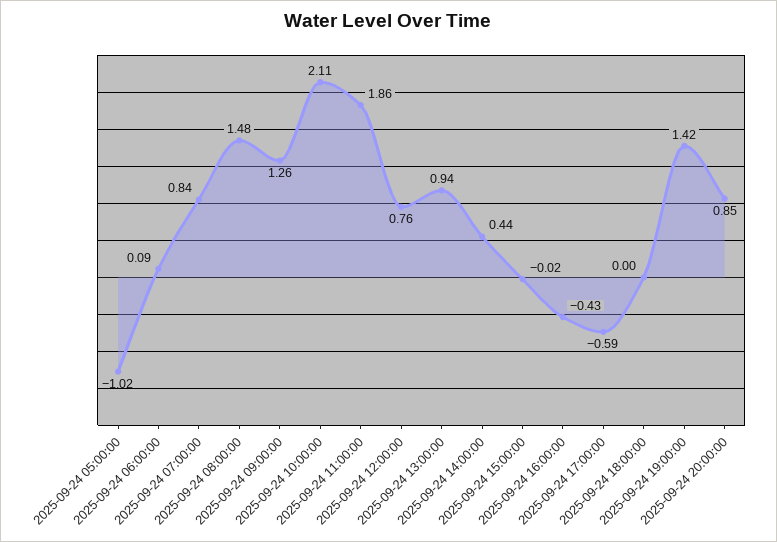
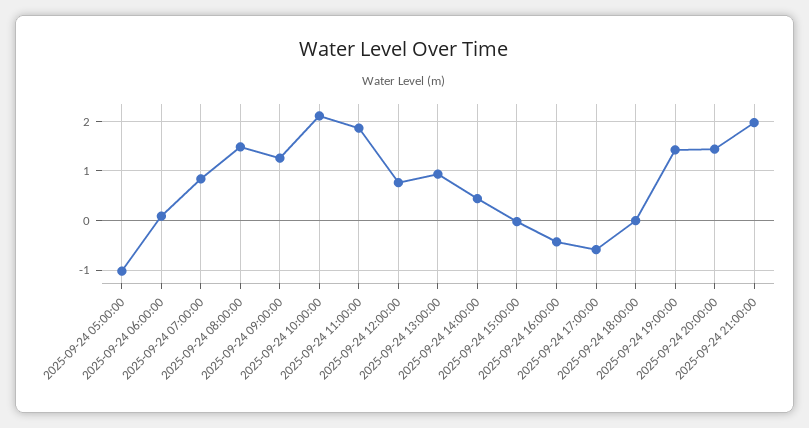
2025-09-24 20:00:00: 0.85 -> 1.4
2025-09-24 21:00:00: none -> 2

